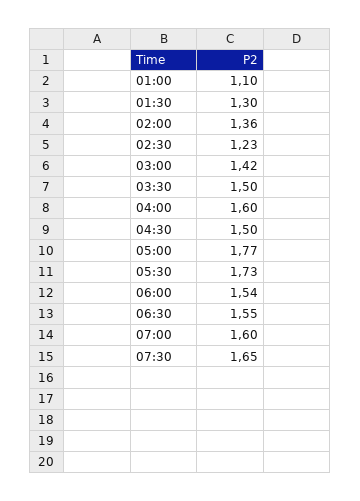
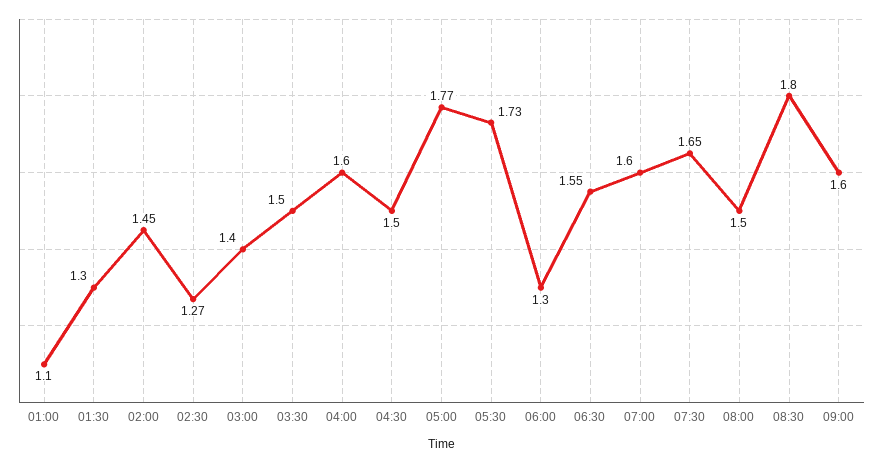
02:00: 1.36 -> 1.45
02:30: 1.23 -> 1.27
03:00: 1.42 -> 1.4
06:00: 1.54 -> 1.3
08:00: none -> 1.5
08:30: none -> 1.8
09:00: none -> 1.6

